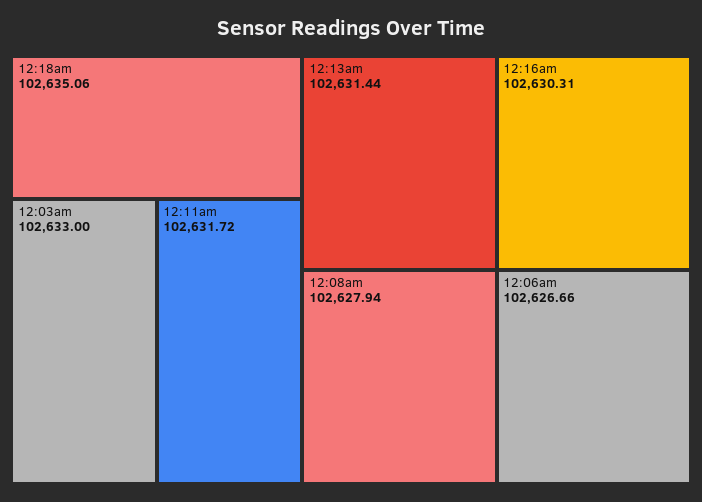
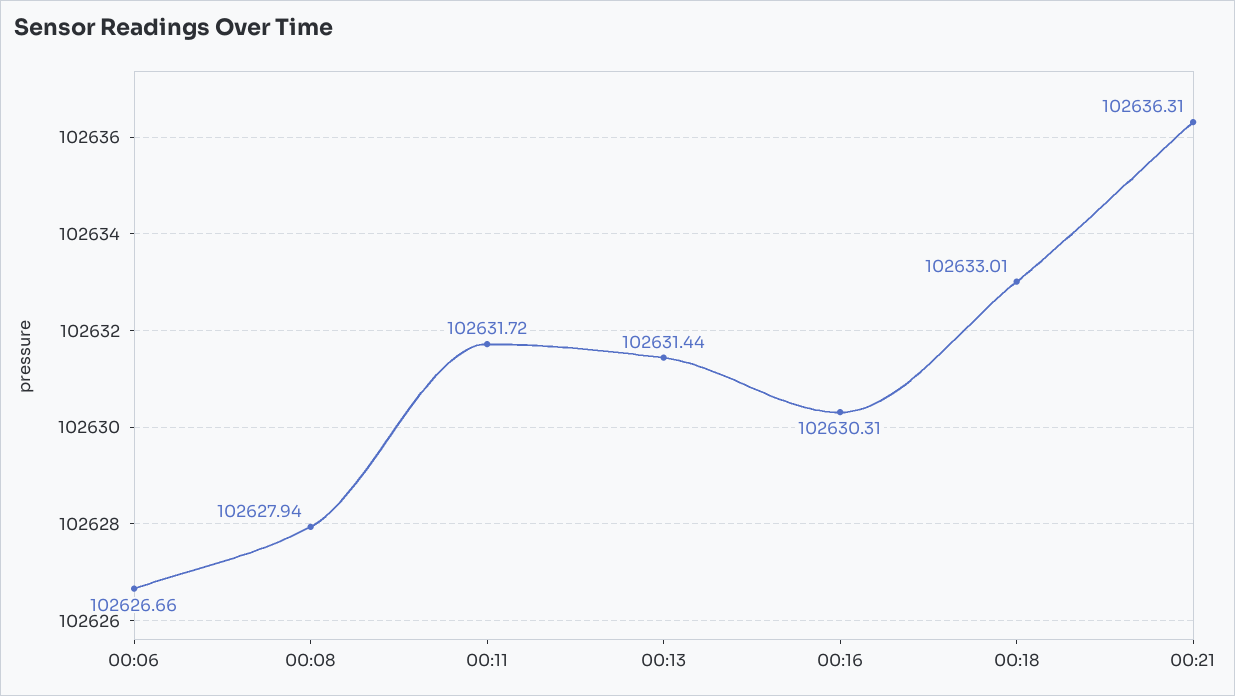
12:18am: 102635.06 -> 102633.01
12:03am: 102633 -> none
00:21: none -> 102636.31

